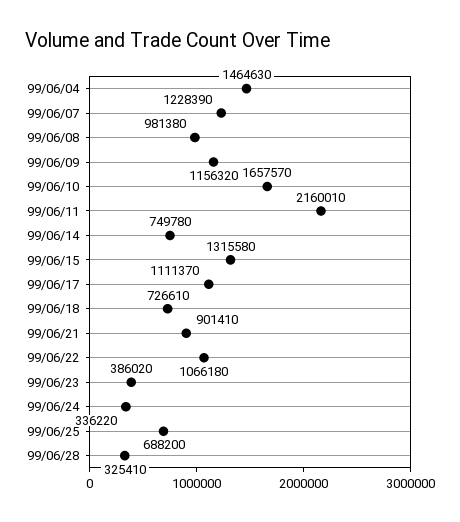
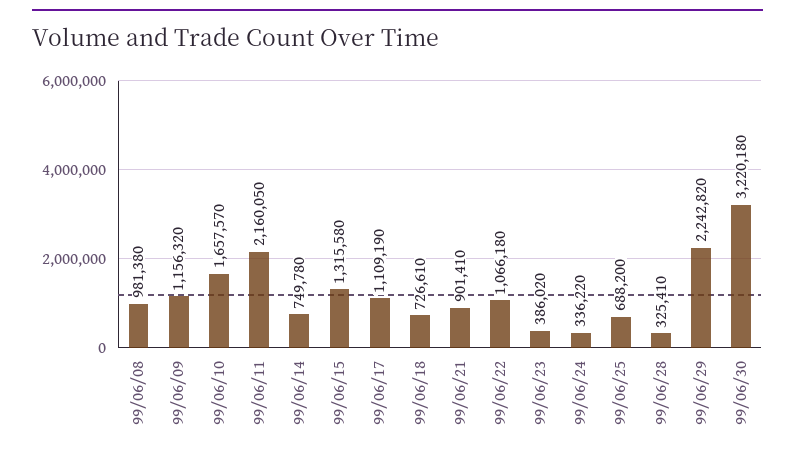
99/06/04: 1464630 -> none
99/06/07: 1228390 -> none
99/06/11: 2160010 -> 2160050
99/06/17: 1111370 -> 1109190
99/06/29: none -> 2242820
99/06/30: none -> 3220180

